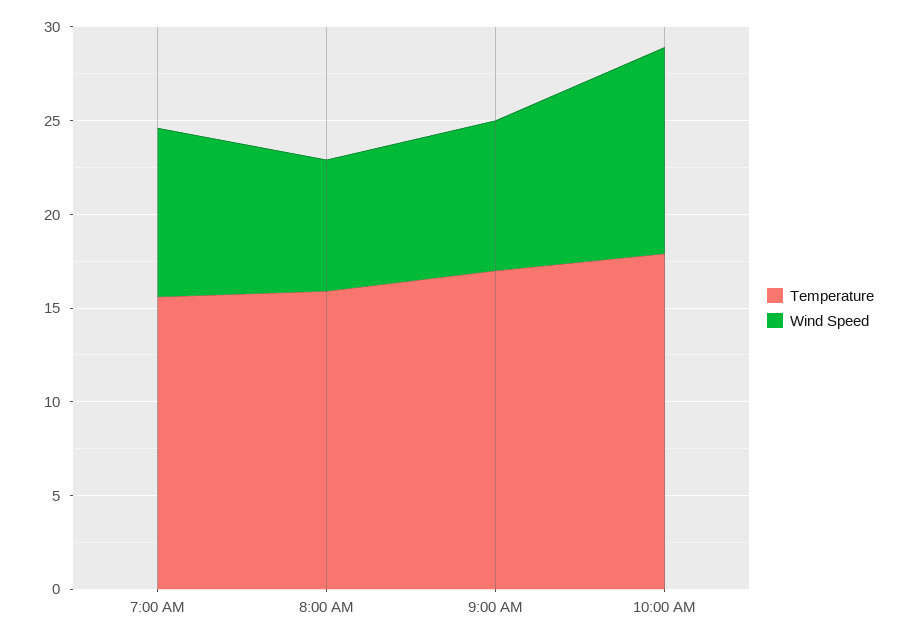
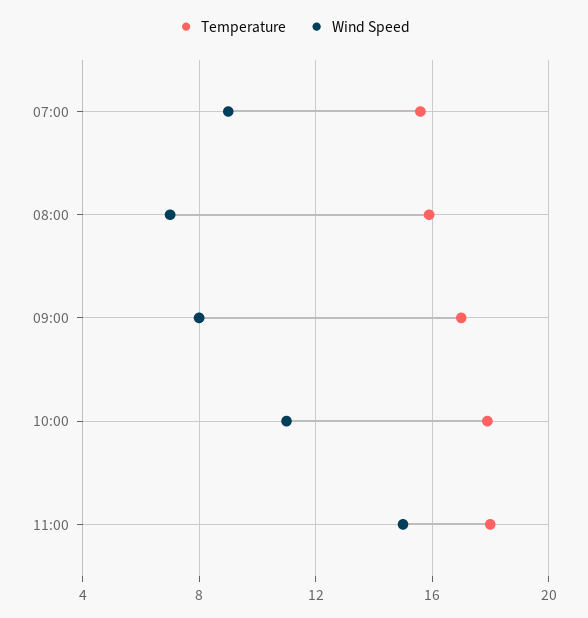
Temperature, 11:00: none -> 18
Wind Speed, 11:00: none -> 15

